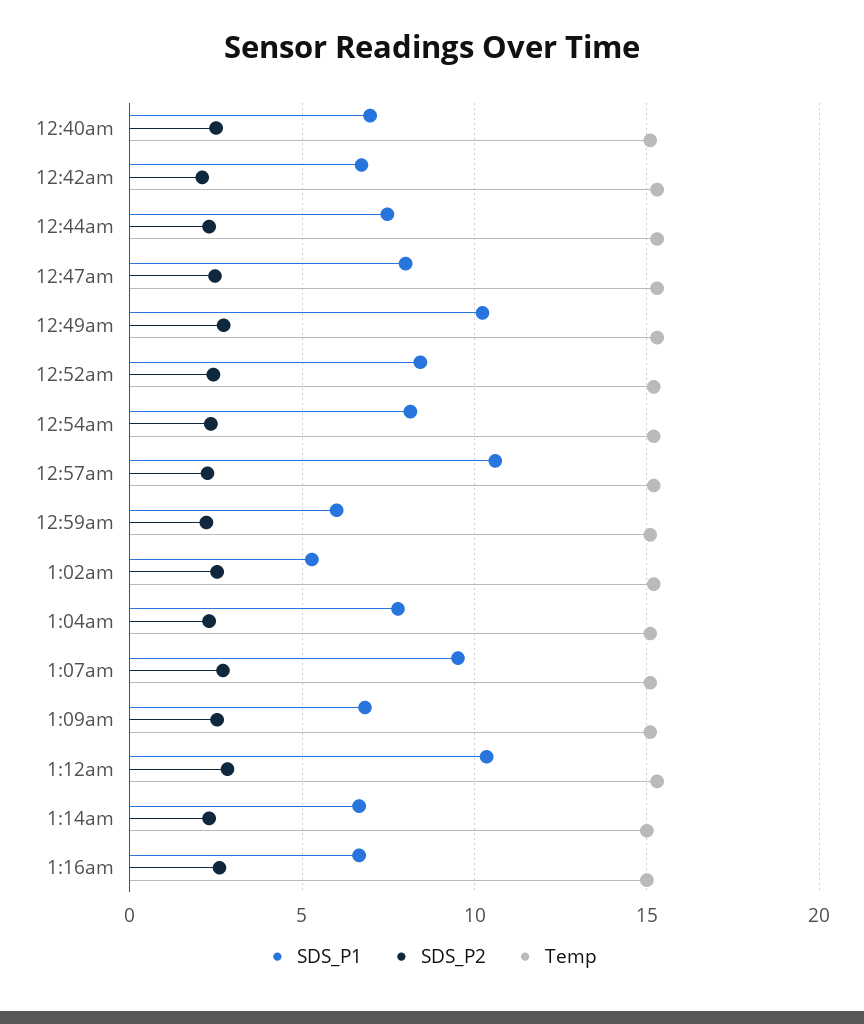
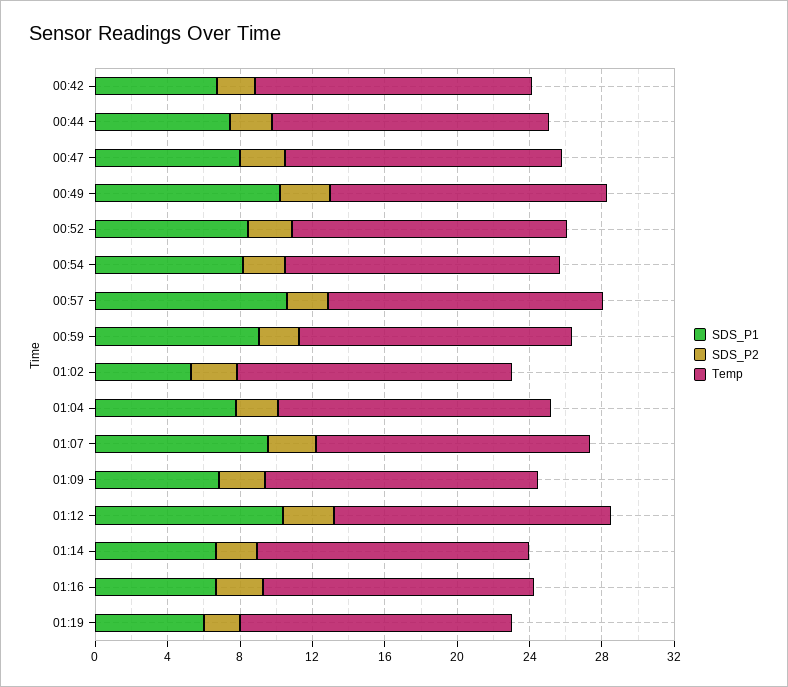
SDS_P1, 12:40am: 7 -> none
SDS_P2, 12:40am: 2.5 -> none
Temp, 12:40am: 15 -> none
SDS_P1, 12:59am: 6 -> 9
SDS_P1, 01:19: none -> 6
SDS_P2, 01:19: none -> 2
Temp, 01:19: none -> 15

